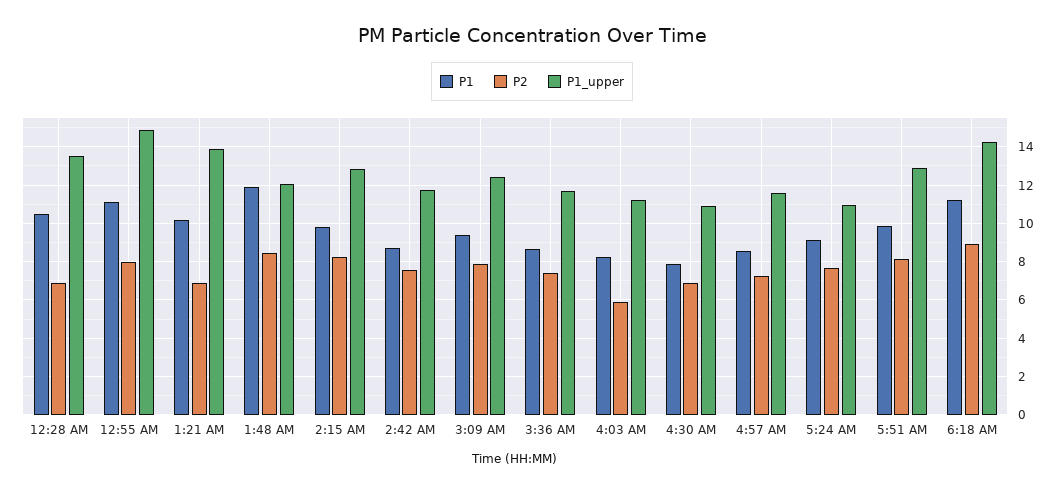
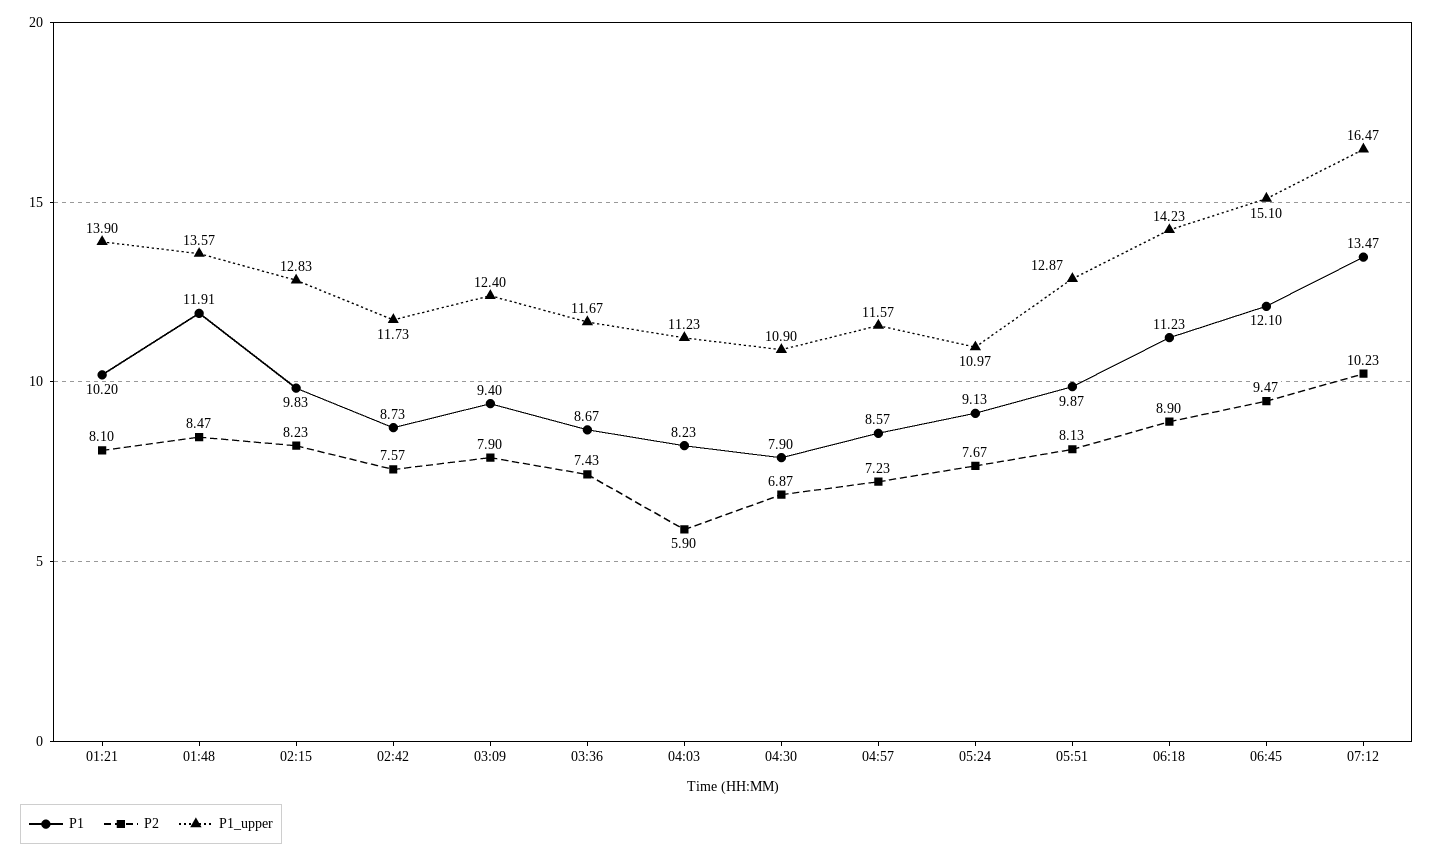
P1, 12:28 AM: 10.5 -> none
P2, 12:28 AM: 7 -> none
P1_upper, 12:28 AM: 13.5 -> none
P1, 12:55 AM: 11 -> none
P2, 12:55 AM: 8 -> none
P1_upper, 12:55 AM: 15 -> none
P2, 1:21 AM: 7 -> 8.1
P1_upper, 1:48 AM: 12 -> 13.57
P1, 06:45: none -> 12.1
P2, 06:45: none -> 9.47
P1_upper, 06:45: none -> 15.1
P1, 07:12: none -> 13.47
P2, 07:12: none -> 10.23
P1_upper, 07:12: none -> 16.47

